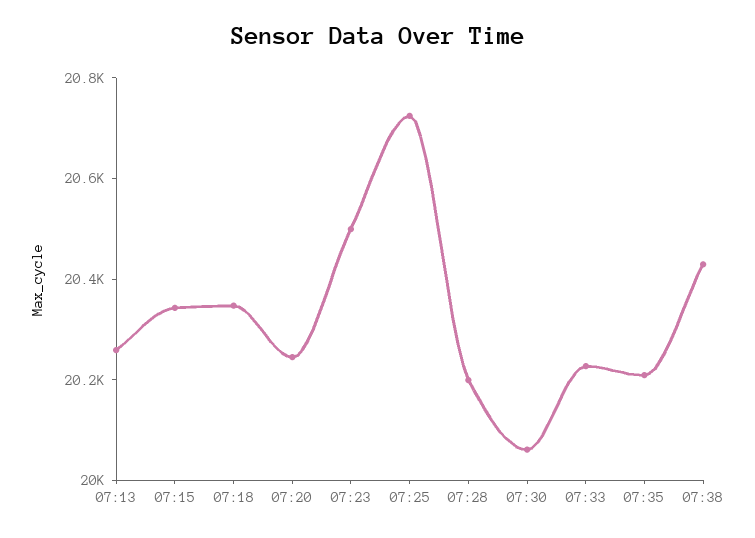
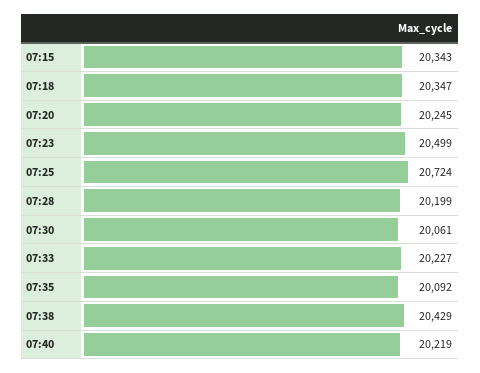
07:13: 20250 -> none
07:35: 20200 -> 20092
07:40: none -> 20219

